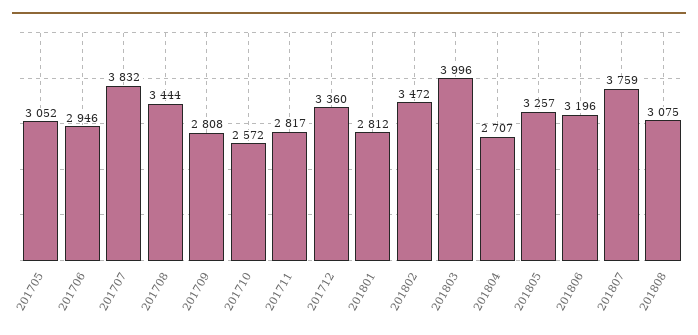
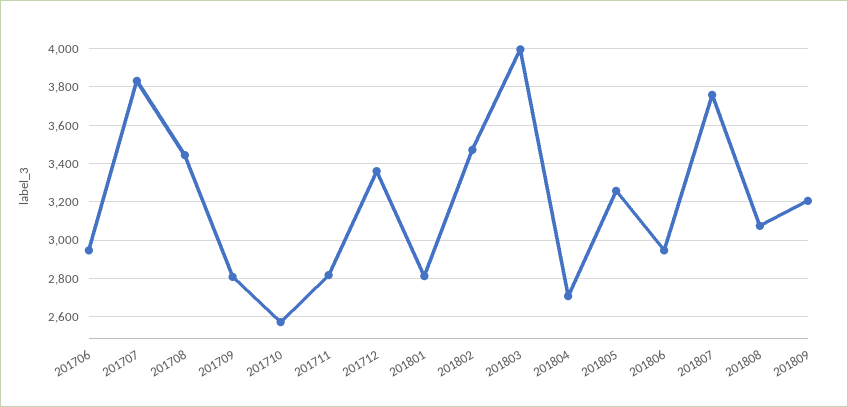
201705: 3052 -> none
201806: 3196 -> 2950
201809: none -> 3200

